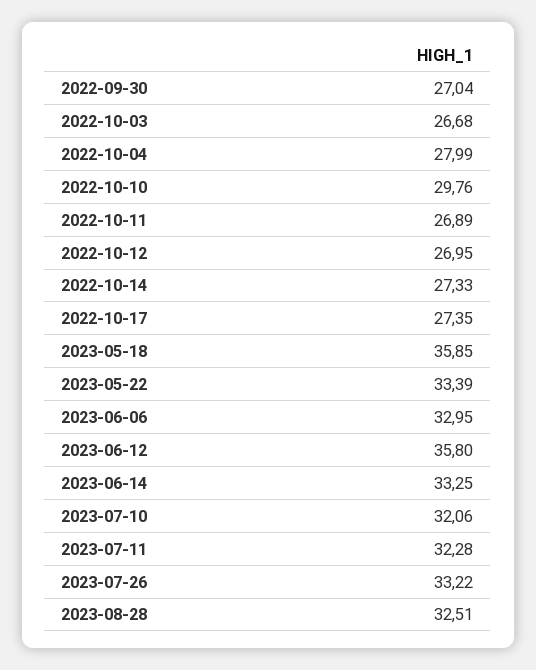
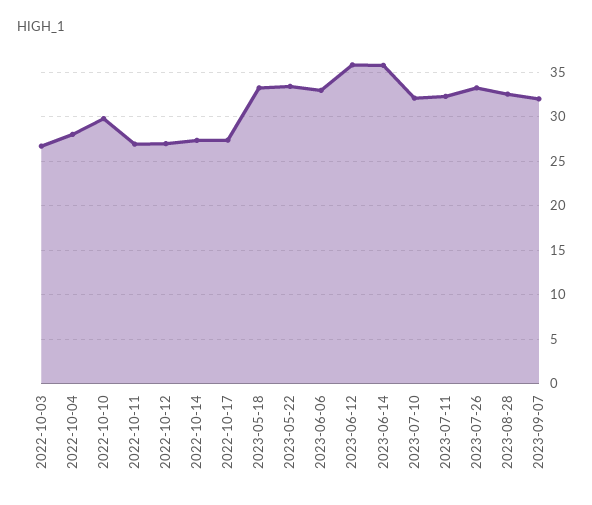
2022-09-30: 27.04 -> none
2023-05-18: 35.85 -> 33
2023-06-14: 33.25 -> 36
2023-09-07: none -> 32

